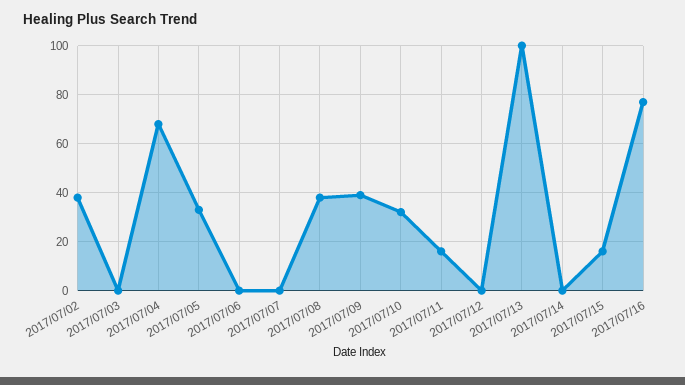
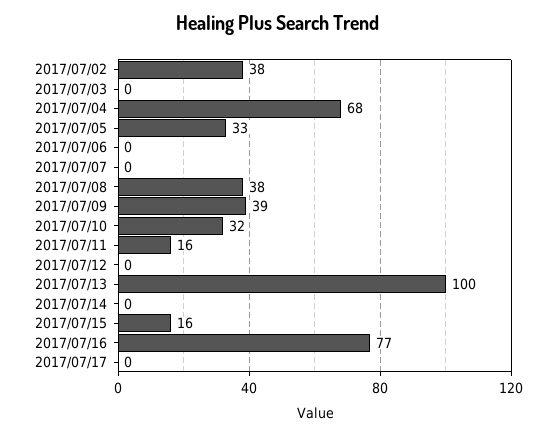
2017/07/17: none -> 0

